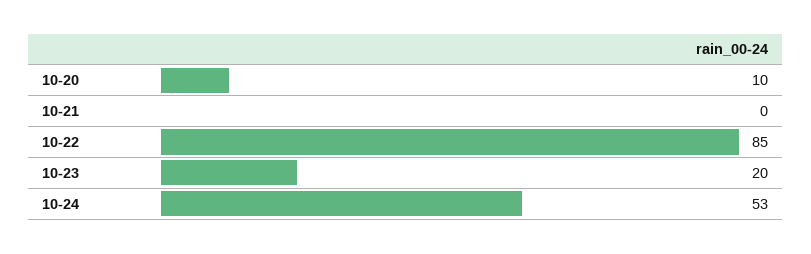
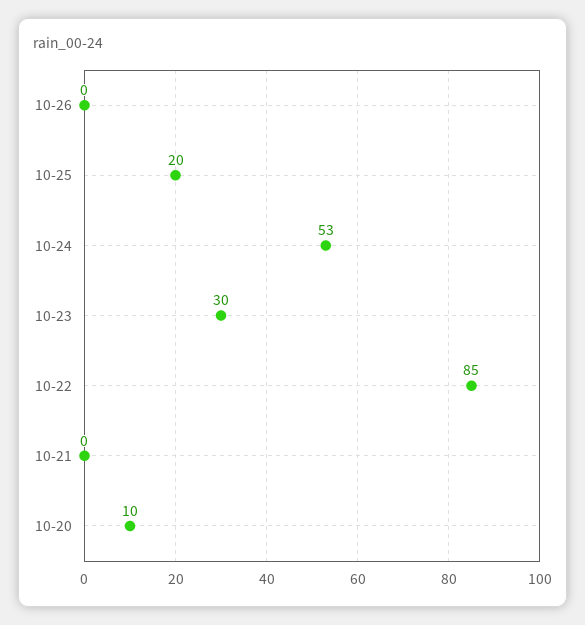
10-23: 20 -> 30
10-26: none -> 0
10-25: none -> 20

